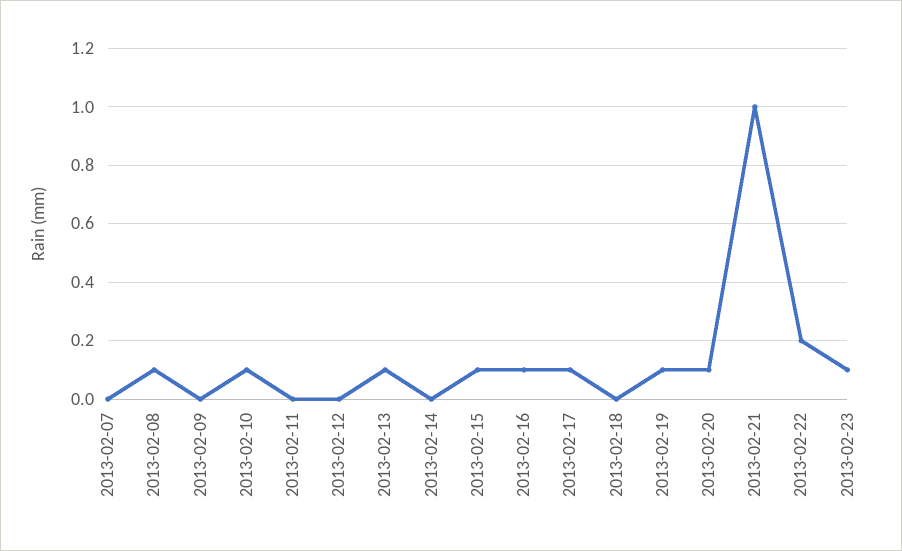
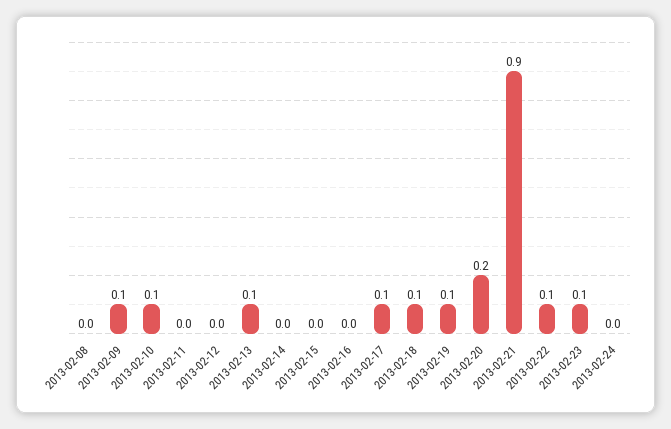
2013-02-07: 0 -> none
2013-02-08: 0.1 -> 0
2013-02-09: 0 -> 0.1
2013-02-15: 0.1 -> 0
2013-02-16: 0.1 -> 0
2013-02-18: 0 -> 0.1
2013-02-20: 0.1 -> 0.2
2013-02-21: 1 -> 0.9
2013-02-22: 0.2 -> 0.1
2013-02-24: none -> 0

